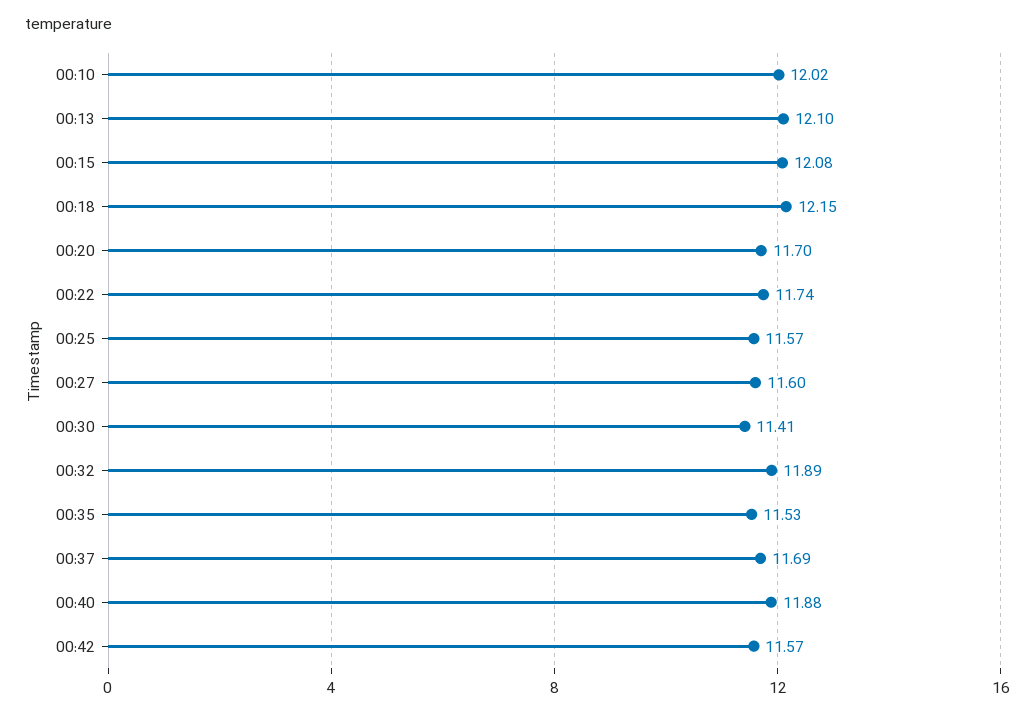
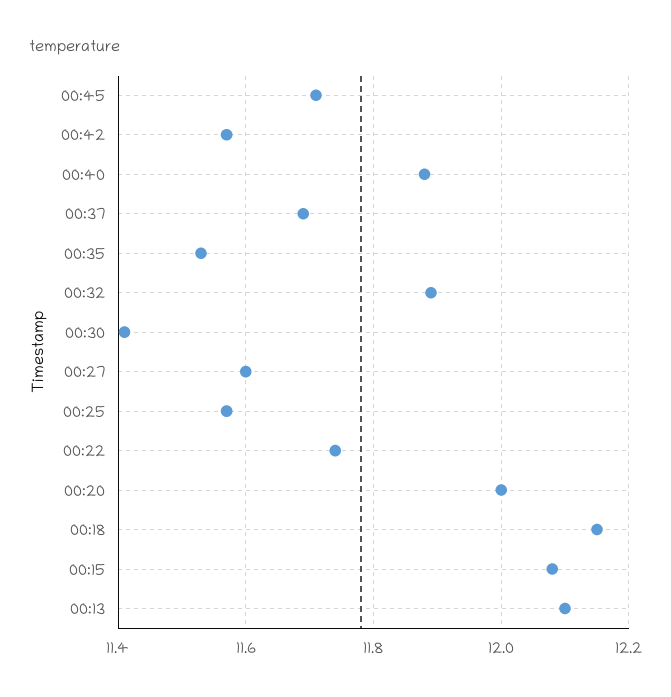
00:10: 12.02 -> none
00:20: 11.7 -> 12
00:45: none -> 11.7

